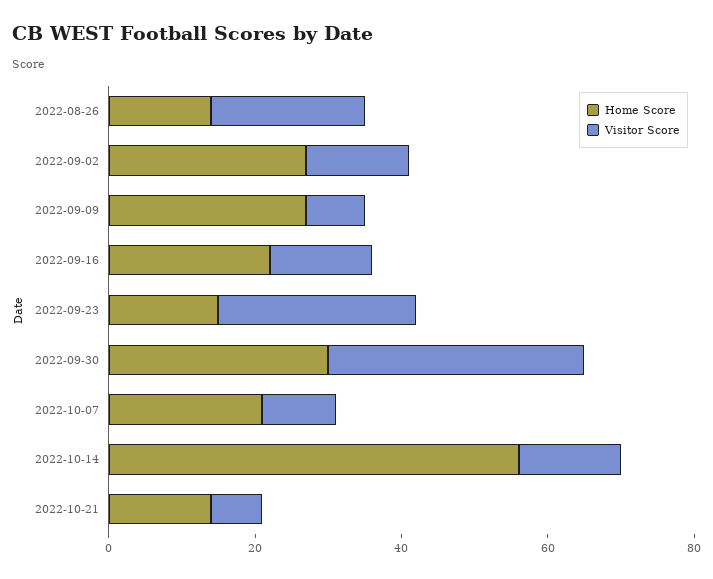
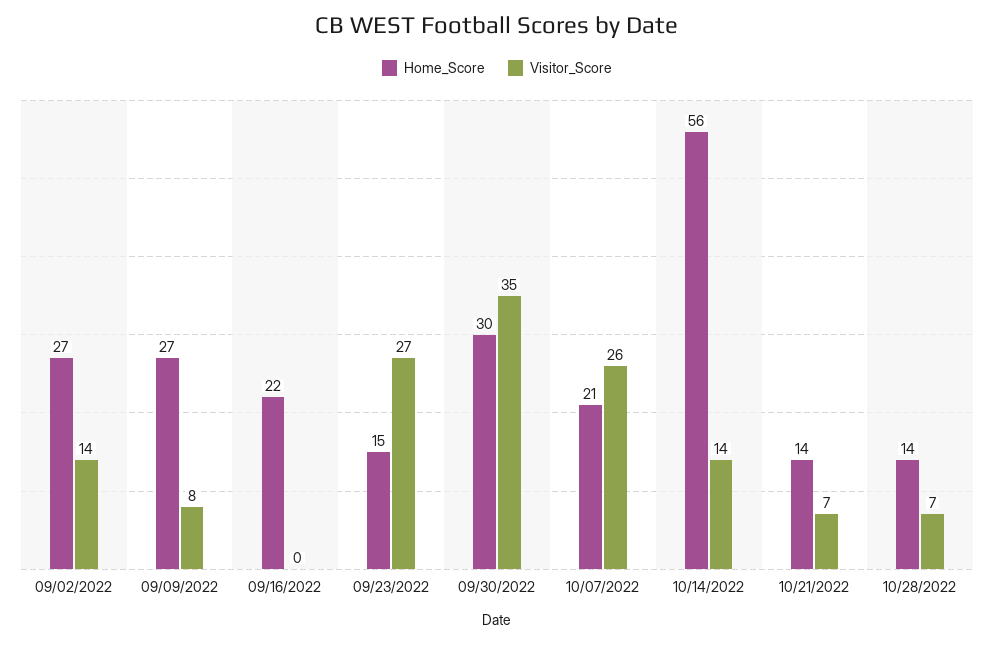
Home Score, 2022-08-26: 15 -> none
Visitor Score, 2022-08-26: 20 -> none
Visitor Score, 2022-09-16: 15 -> 0
Visitor Score, 2022-10-07: 10 -> 26
Home Score, 10/28/2022: none -> 14
Visitor Score, 10/28/2022: none -> 7

